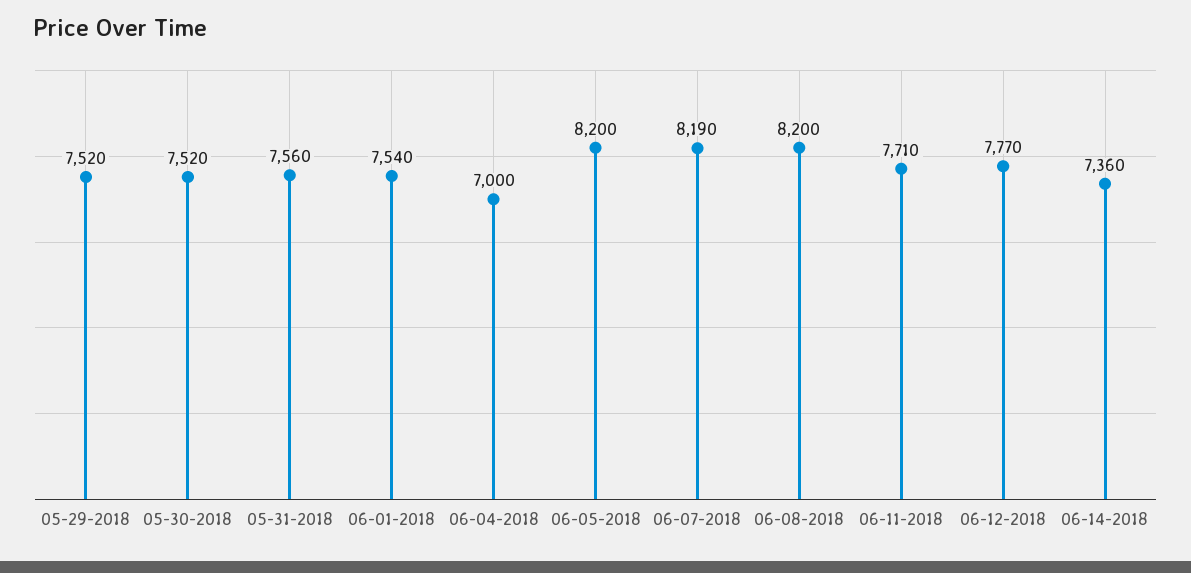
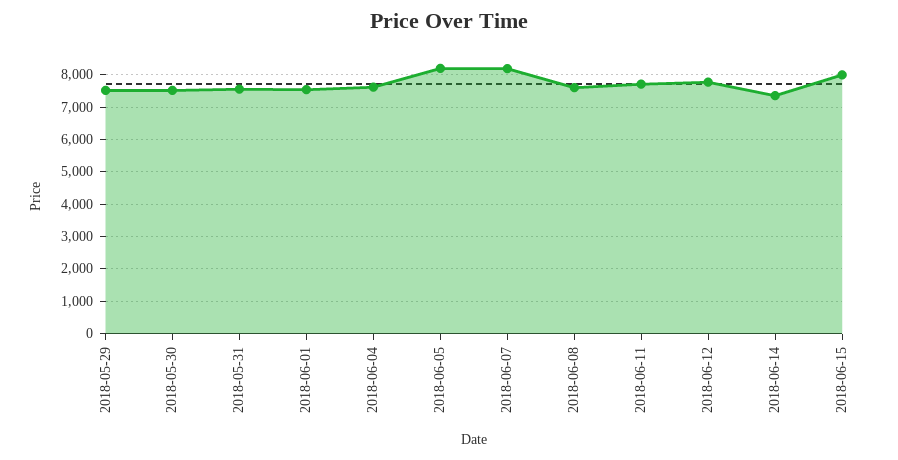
06-04-2018: 7000 -> 7600
06-08-2018: 8200 -> 7600
2018-06-15: none -> 8000

